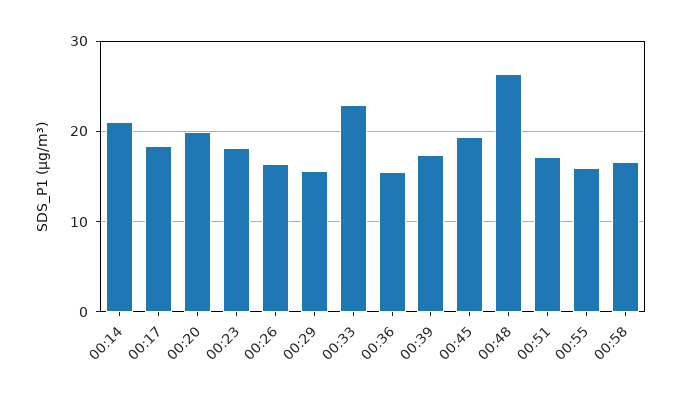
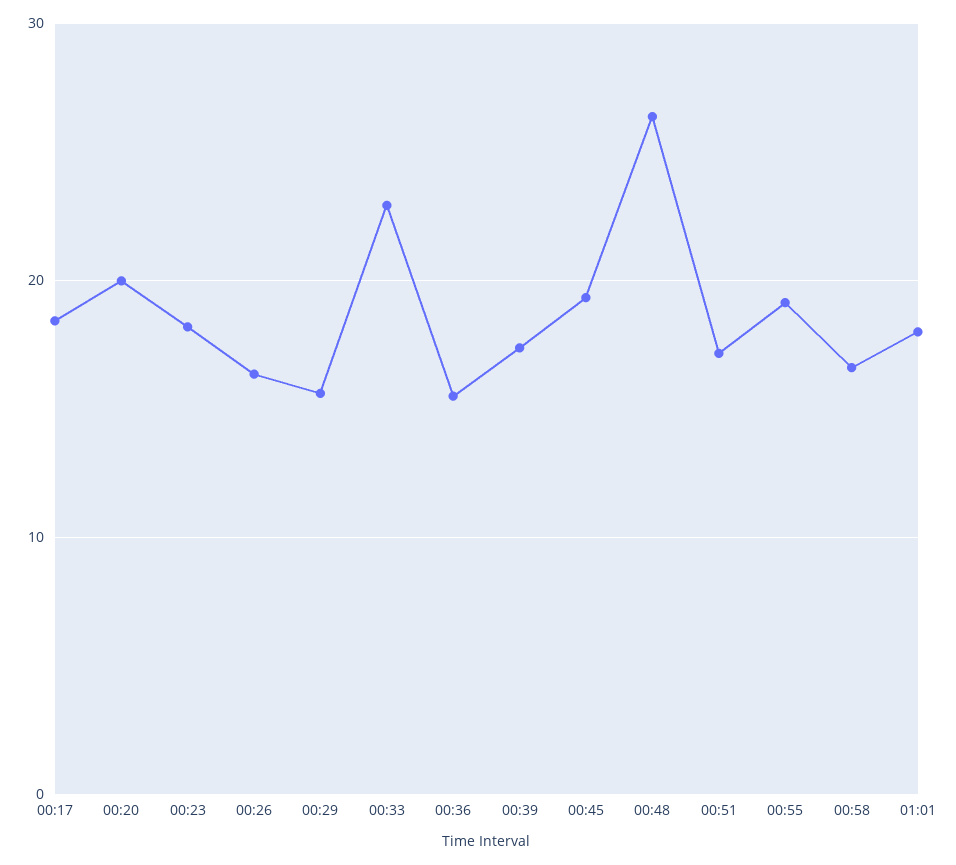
00:14: 21 -> none
00:55: 16 -> 19
01:01: none -> 18

